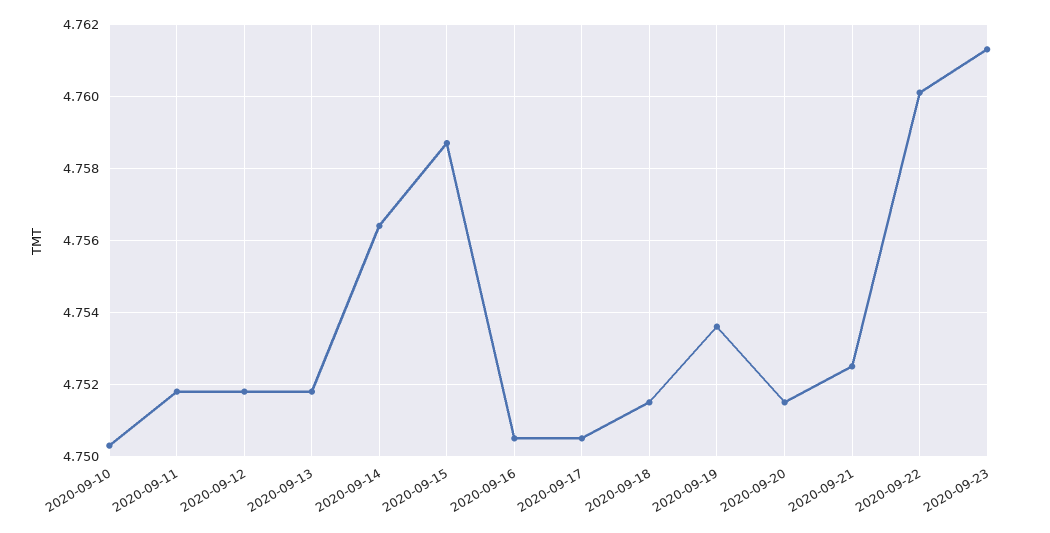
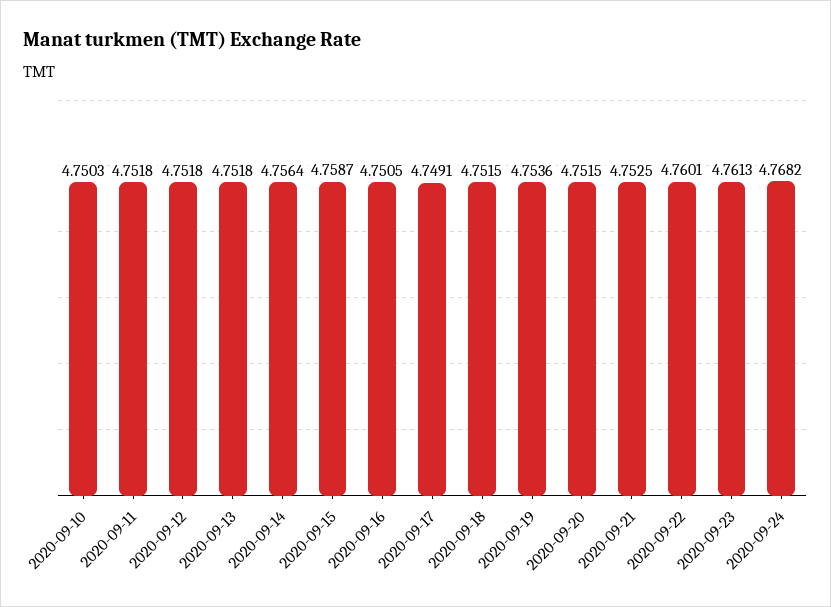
2020-09-17: 4.7505 -> 4.7491
2020-09-24: none -> 4.7682

